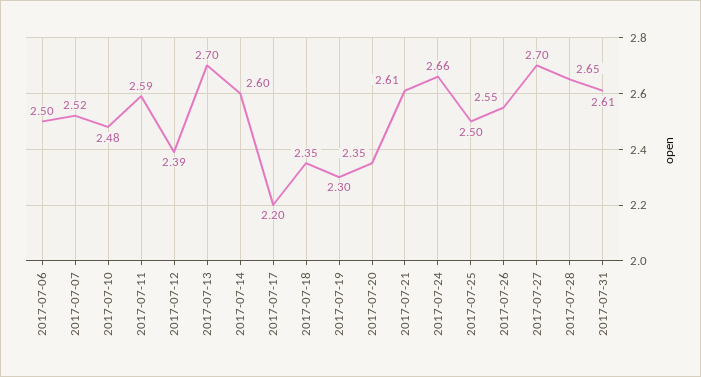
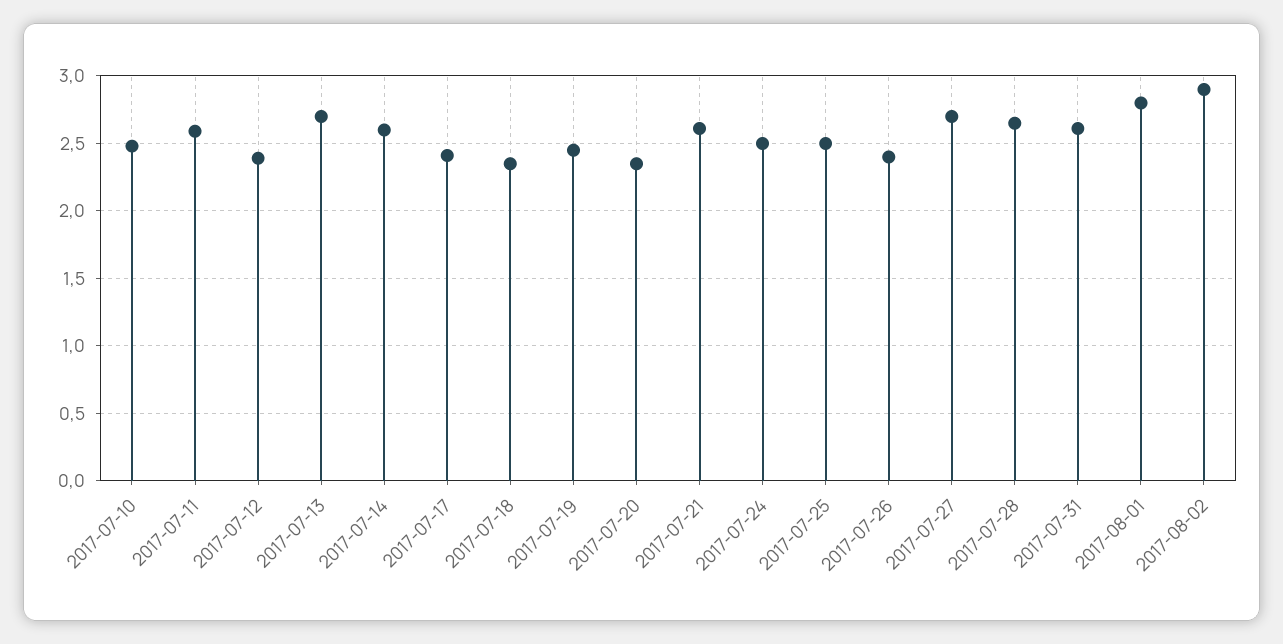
2017-07-06: 2.5 -> none
2017-07-07: 2.52 -> none
2017-07-17: 2.2 -> 2.4
2017-07-19: 2.3 -> 2.45
2017-07-24: 2.66 -> 2.5
2017-07-26: 2.55 -> 2.4
2017-08-01: none -> 2.8
2017-08-02: none -> 2.9

